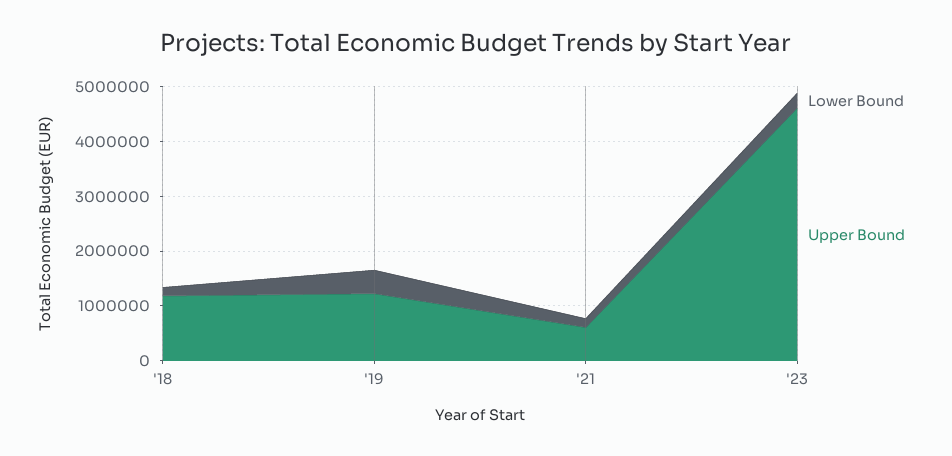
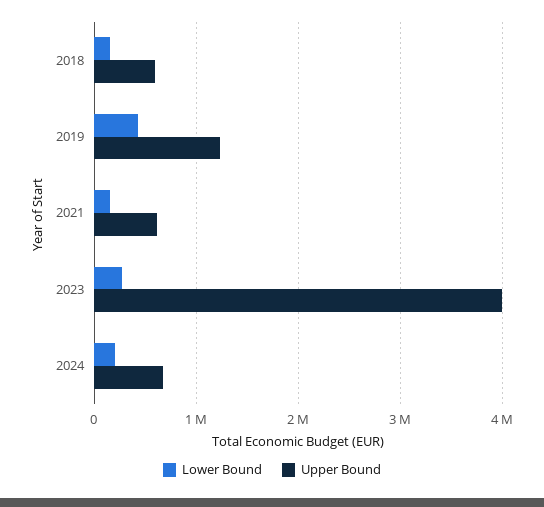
Upper Bound, '18: 1200000 -> 600000
Upper Bound, '23: 4600000 -> 4000000
Lower Bound, 2024: none -> 200000
Upper Bound, 2024: none -> 700000

